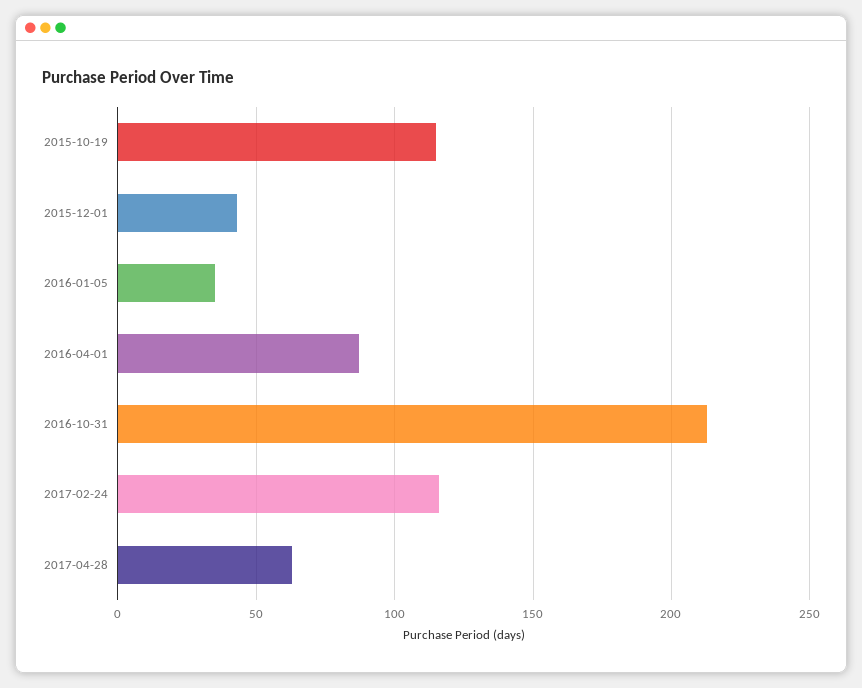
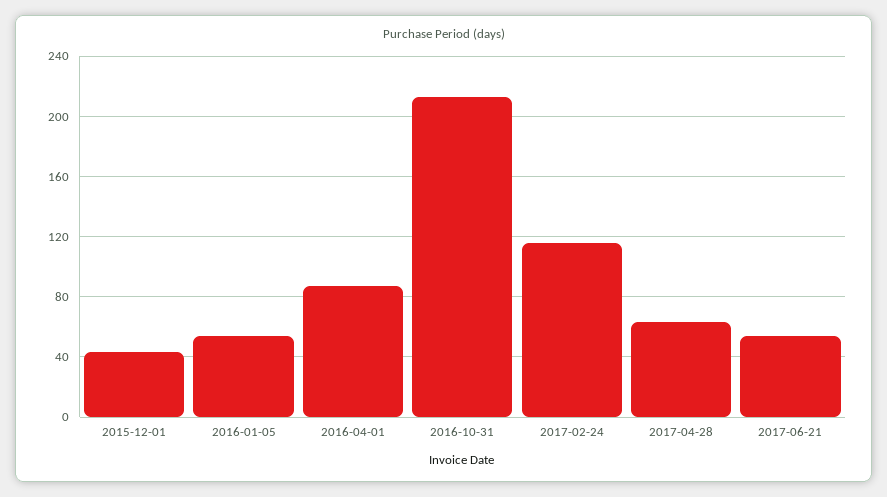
2015-10-19: 115 -> none
2016-01-05: 35 -> 55
2017-06-21: none -> 55

